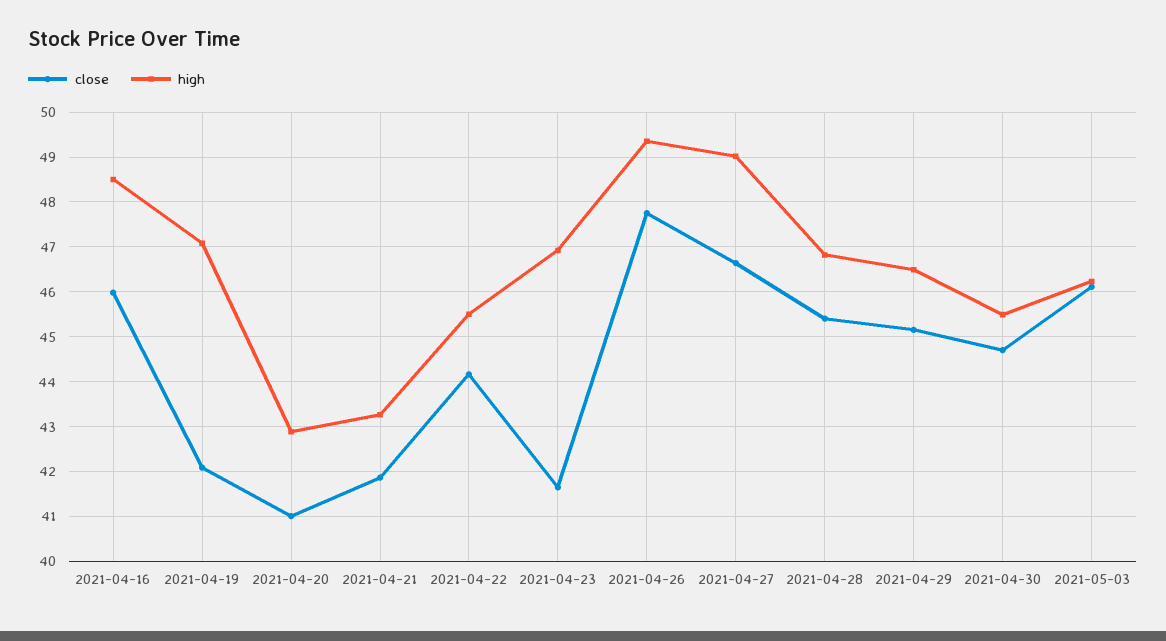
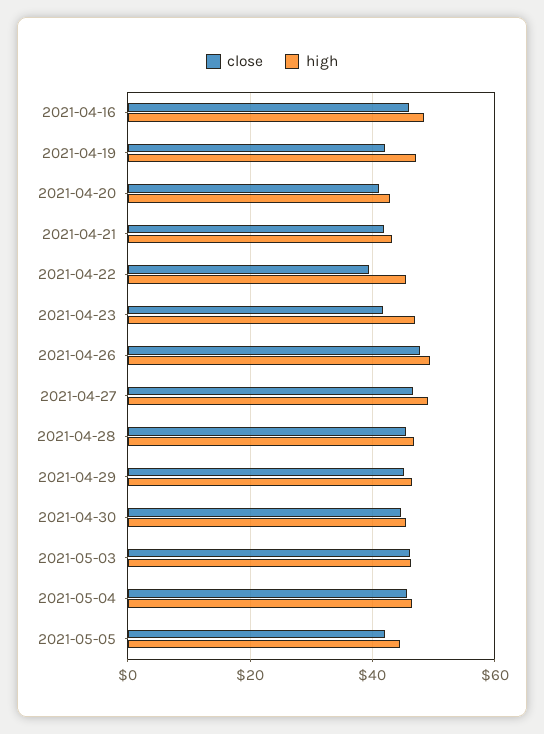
close, 2021-04-22: 44.2 -> 40
close, 2021-05-04: none -> 46
high, 2021-05-04: none -> 46
close, 2021-05-05: none -> 42
high, 2021-05-05: none -> 44

